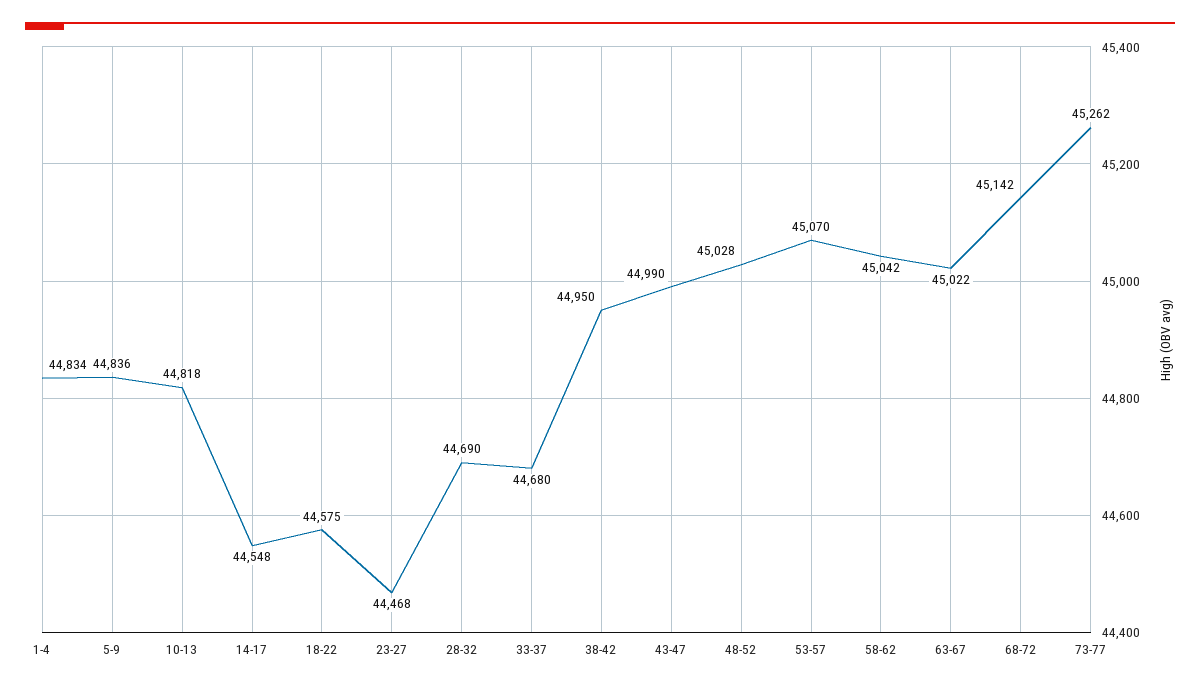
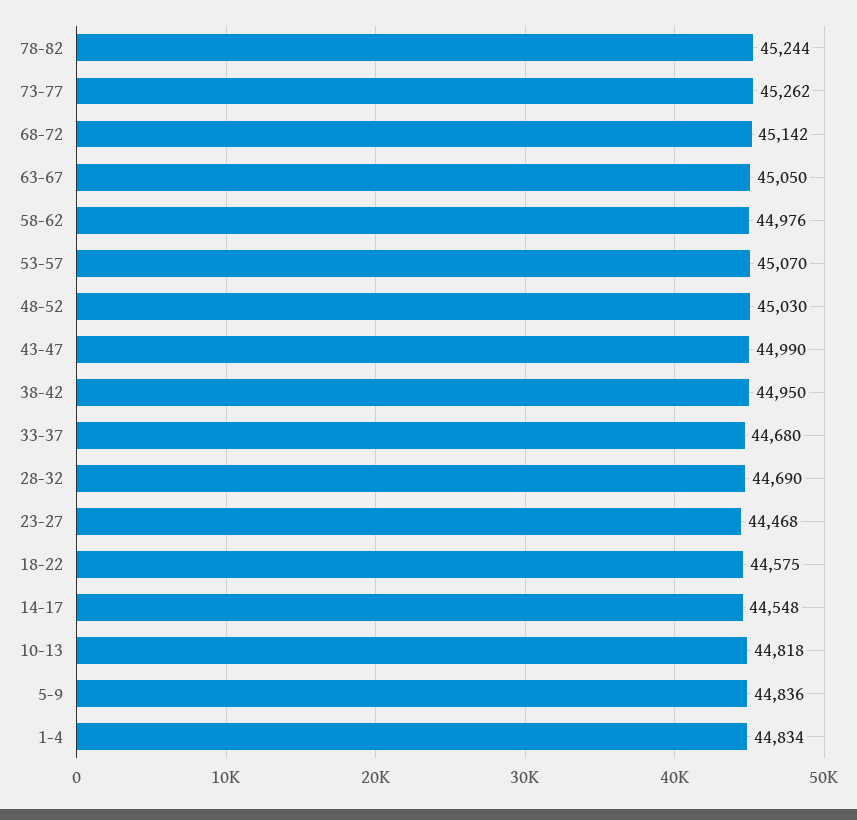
48-52: 45028 -> 45030
58-62: 45042 -> 44976
63-67: 45022 -> 45050
78-82: none -> 45244

